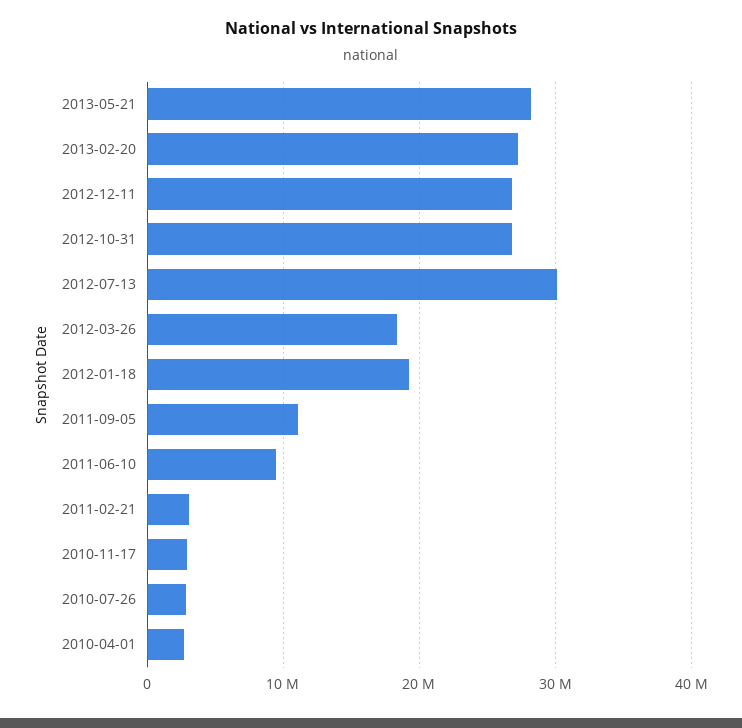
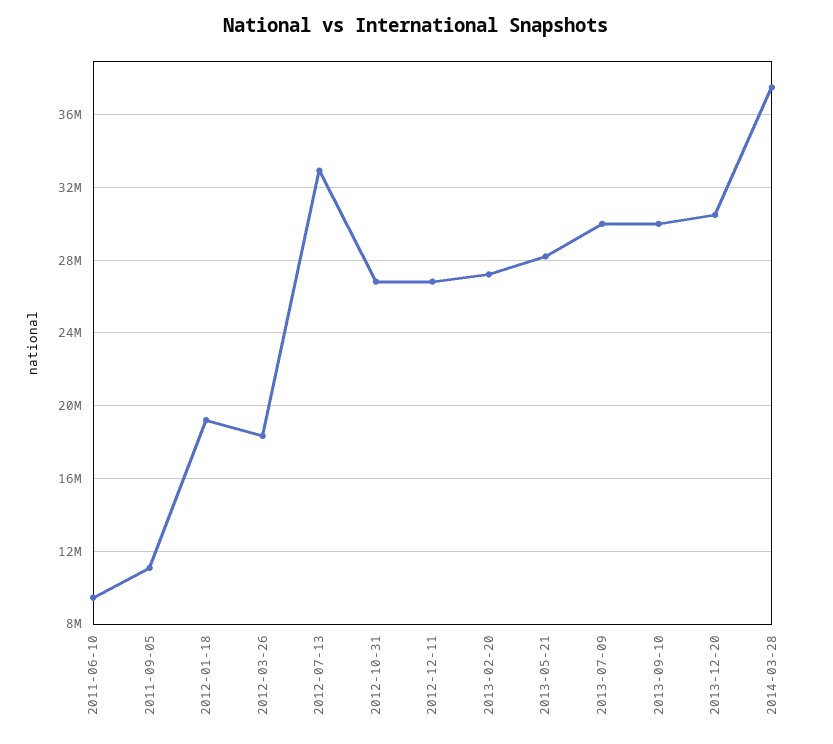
2012-07-13: 30000000 -> 33000000
2011-02-21: 3000000 -> none
2010-11-17: 3000000 -> none
2010-07-26: 3000000 -> none
2010-04-01: 3000000 -> none
2013-07-09: none -> 30000000
2013-09-10: none -> 30000000
2013-12-20: none -> 30500000
2014-03-28: none -> 37500000

